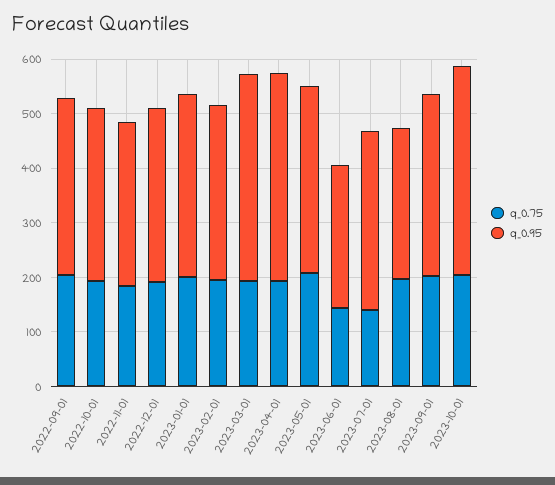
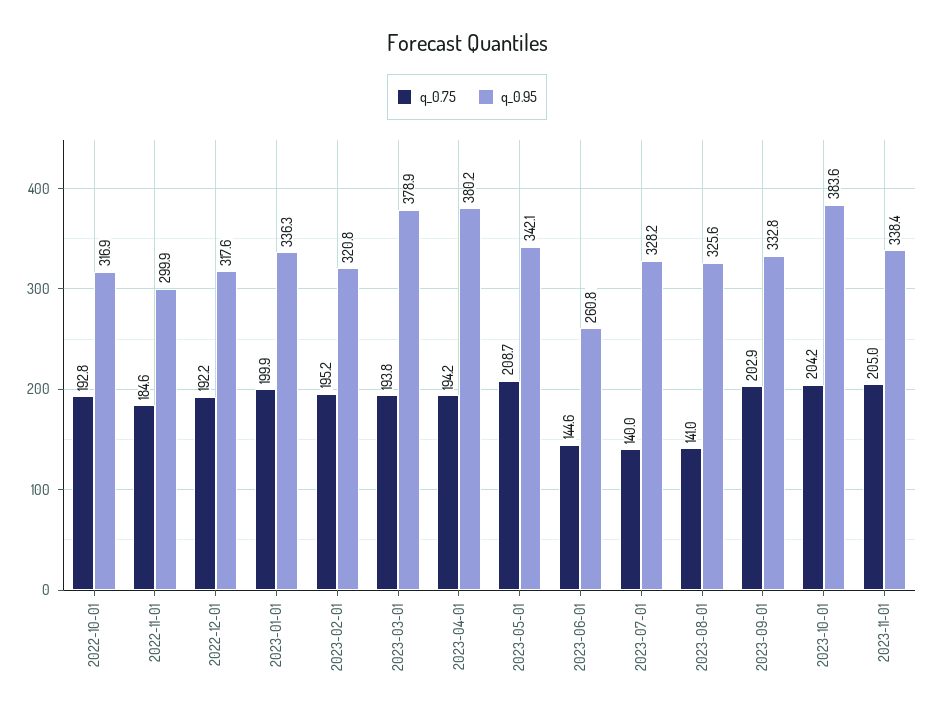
q_0.75, 2022-09-01: 200 -> none
q_0.95, 2022-09-01: 320 -> none
q_0.75, 2023-08-01: 200 -> 141
q_0.95, 2023-08-01: 280 -> 325.6
q_0.75, 2023-11-01: none -> 205
q_0.95, 2023-11-01: none -> 338.4

